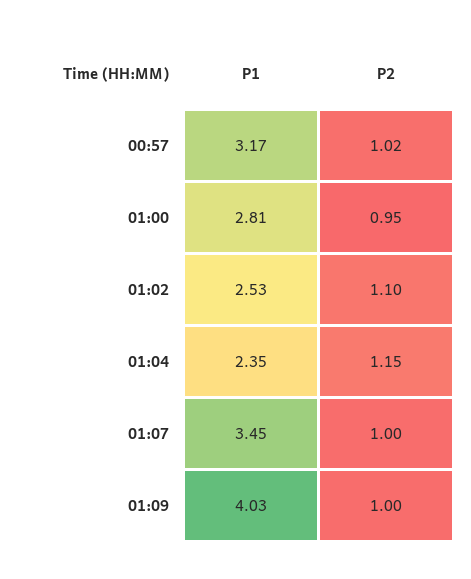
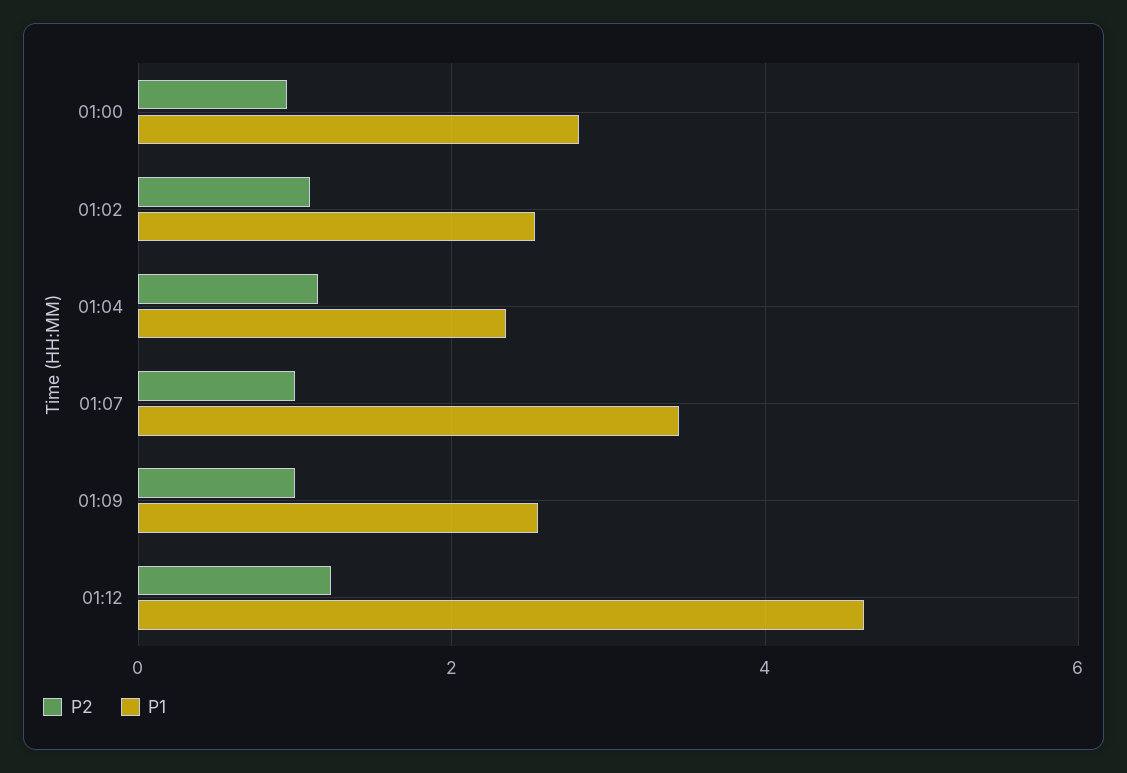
P1, 00:57: 3.17 -> none
P2, 00:57: 1.02 -> none
P1, 01:09: 4.03 -> 2.6
P2, 01:12: none -> 1.2
P1, 01:12: none -> 4.6

